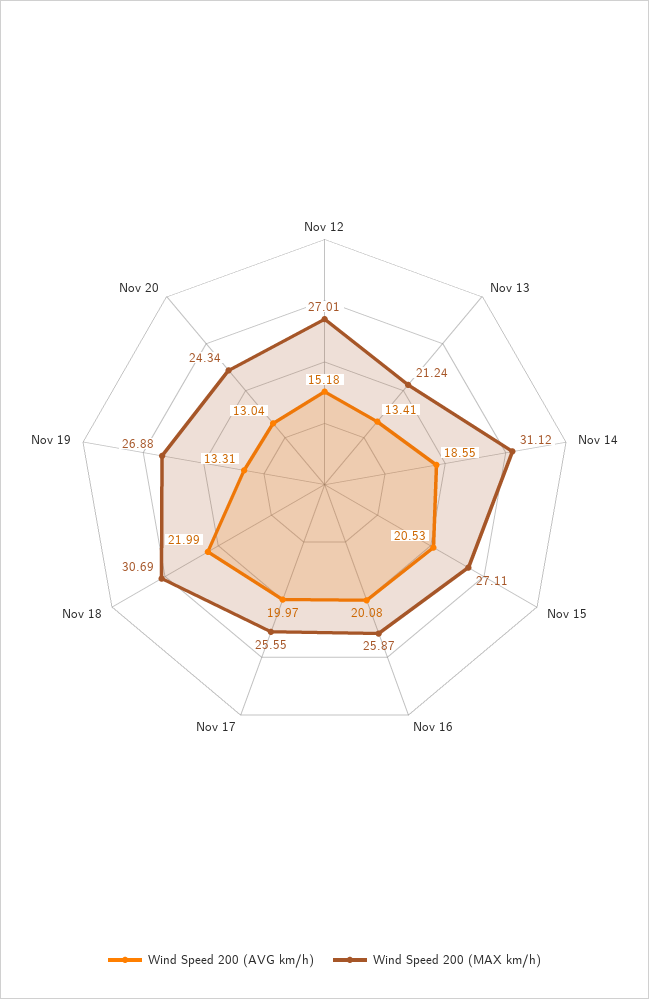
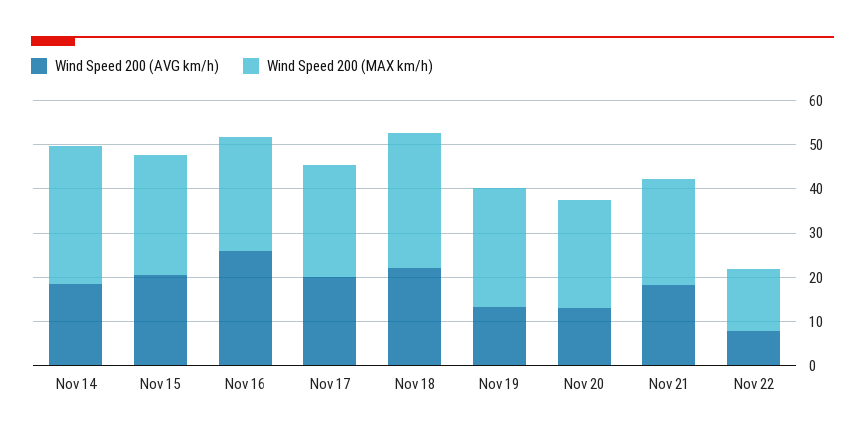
Wind Speed 200 (AVG km/h), Nov 12: 15.18 -> none
Wind Speed 200 (MAX km/h), Nov 12: 27.01 -> none
Wind Speed 200 (AVG km/h), Nov 13: 13.41 -> none
Wind Speed 200 (MAX km/h), Nov 13: 21.24 -> none
Wind Speed 200 (AVG km/h), Nov 16: 20.08 -> 26
Wind Speed 200 (AVG km/h), Nov 21: none -> 18
Wind Speed 200 (MAX km/h), Nov 21: none -> 24
Wind Speed 200 (AVG km/h), Nov 22: none -> 8
Wind Speed 200 (MAX km/h), Nov 22: none -> 14

